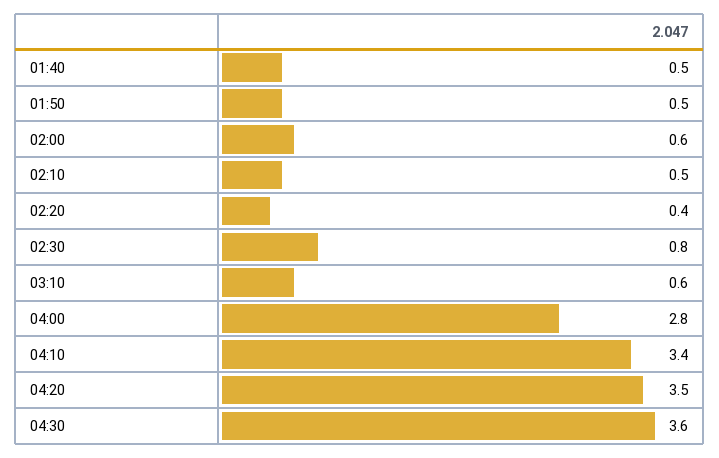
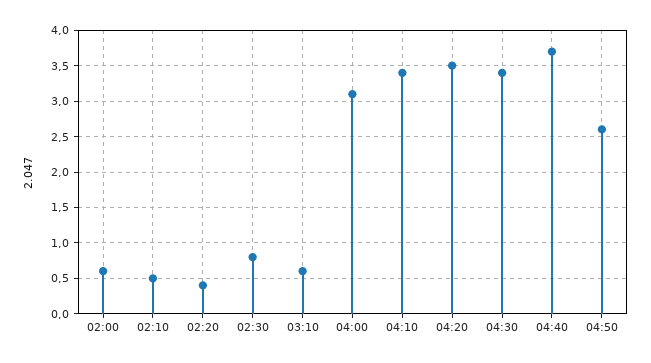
01:40: 0.5 -> none
01:50: 0.5 -> none
04:00: 2.8 -> 3.1
04:30: 3.6 -> 3.4
04:40: none -> 3.7
04:50: none -> 2.6

